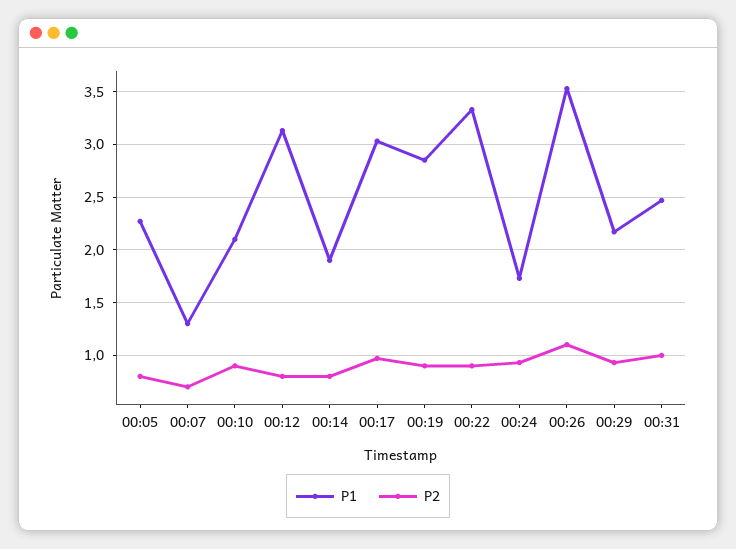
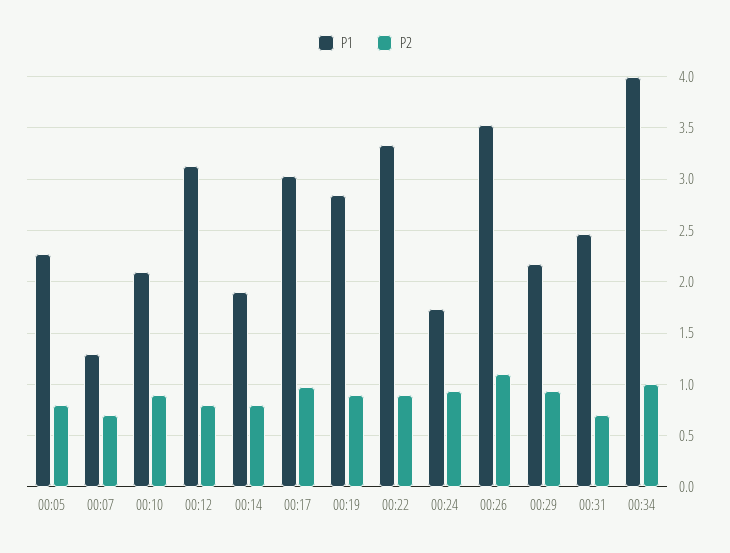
P2, 00:31: 1 -> 0.7
P1, 00:34: none -> 4
P2, 00:34: none -> 1

